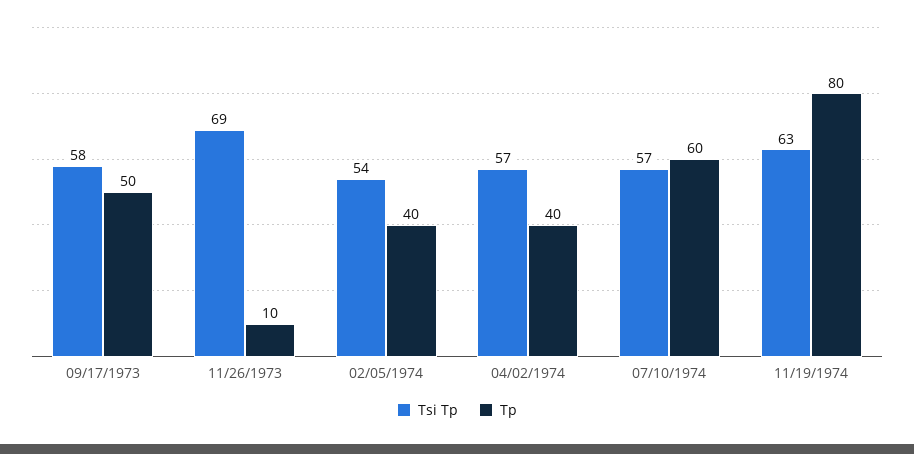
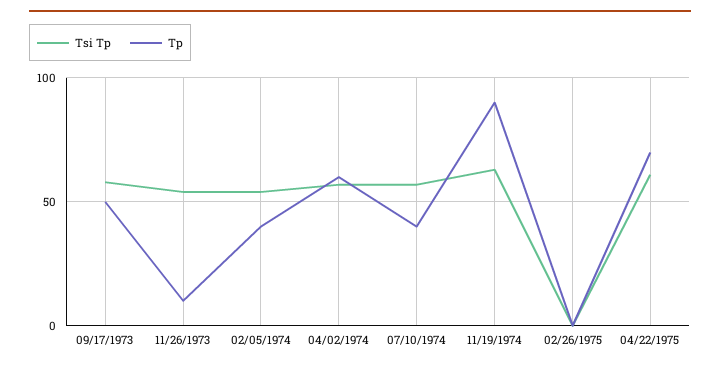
Tsi Tp, 11/26/1973: 69 -> 55
Tp, 04/02/1974: 40 -> 60
Tp, 07/10/1974: 60 -> 40
Tp, 11/19/1974: 80 -> 90
Tsi Tp, 02/26/1975: none -> 0
Tp, 02/26/1975: none -> 0
Tsi Tp, 04/22/1975: none -> 60
Tp, 04/22/1975: none -> 70

